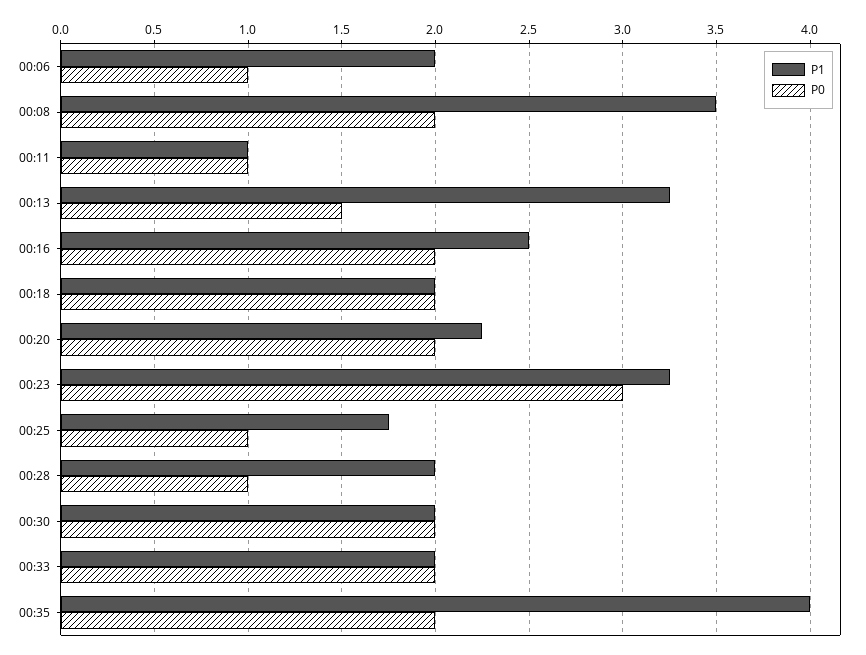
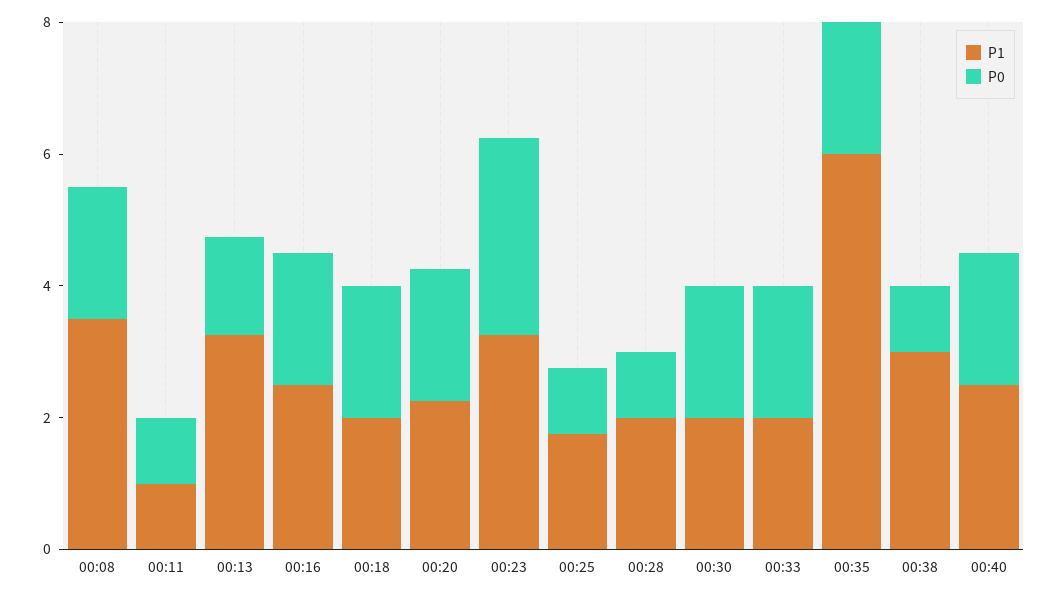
P1, 00:06: 2 -> none
P0, 00:06: 1 -> none
P1, 00:35: 4 -> 6
P1, 00:38: none -> 3
P0, 00:38: none -> 1
P1, 00:40: none -> 2.5
P0, 00:40: none -> 2

